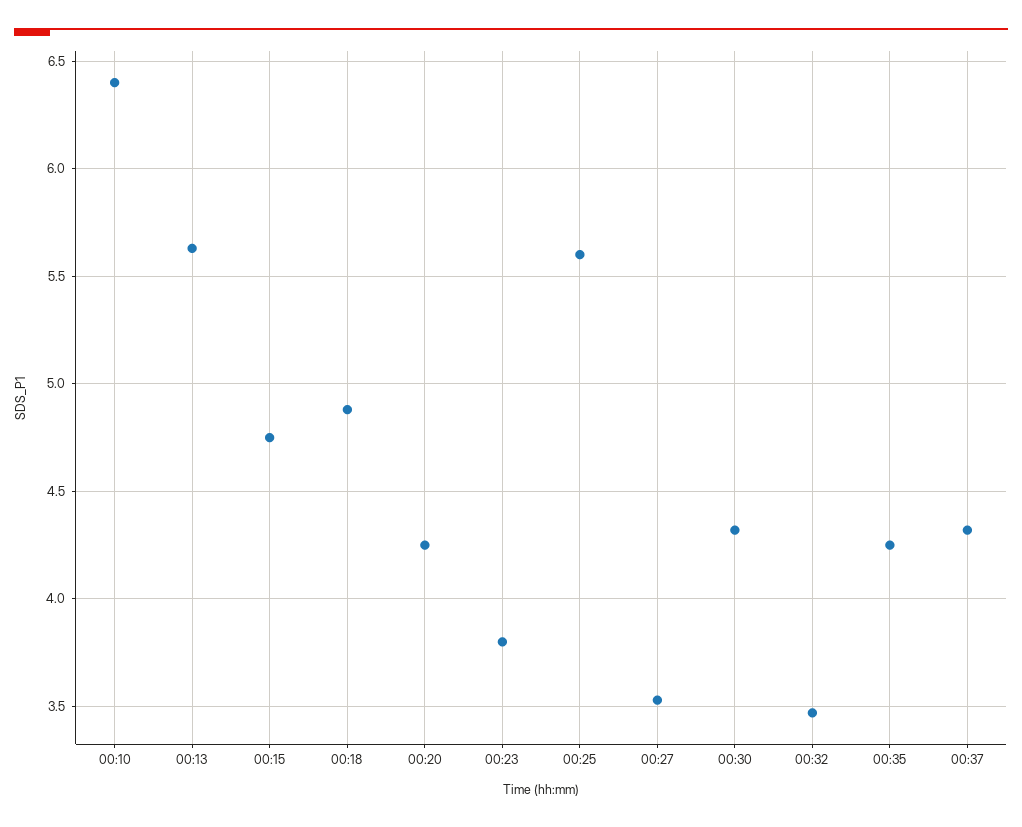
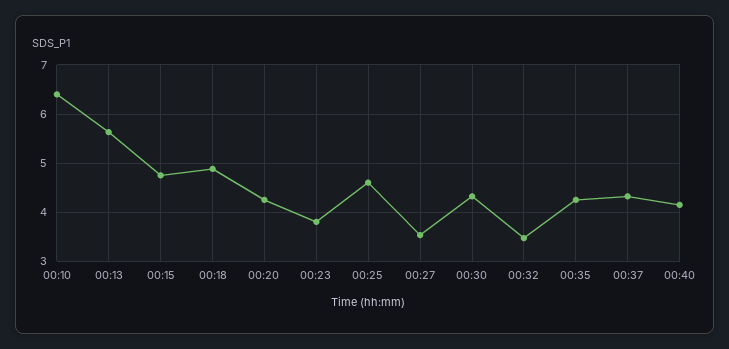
00:25: 5.6 -> 4.6
00:40: none -> 4.2

